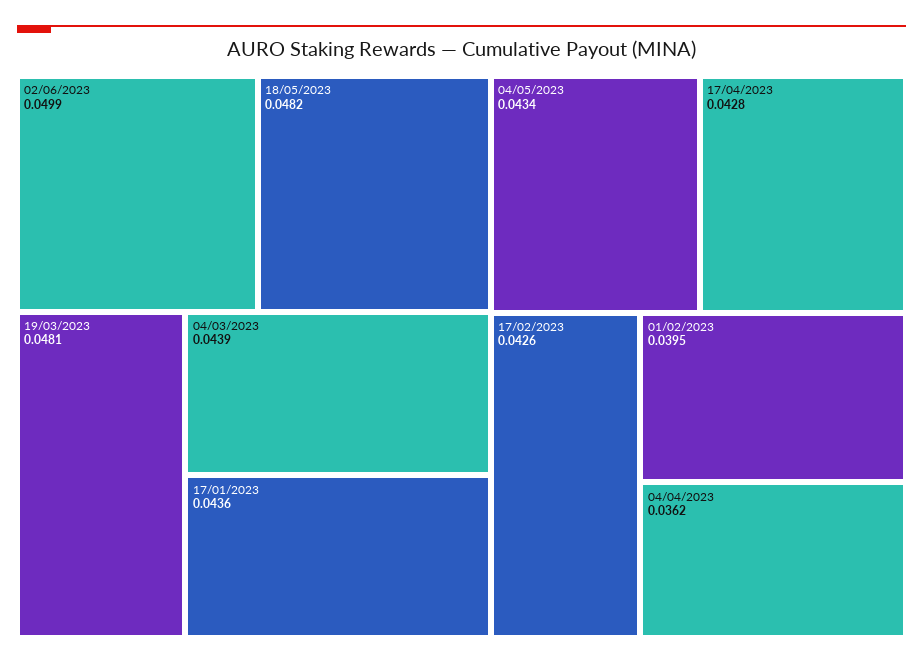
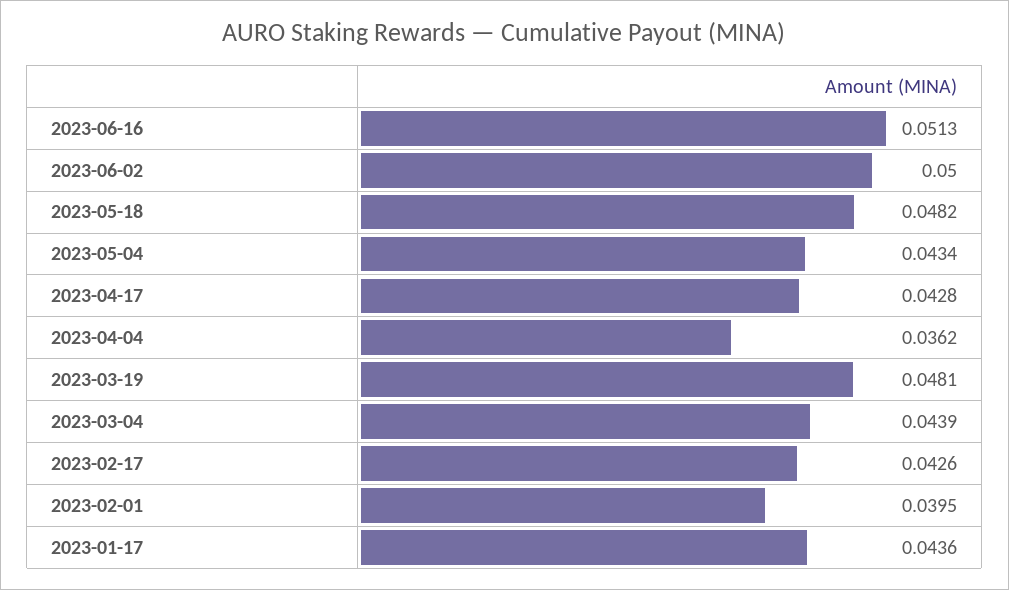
02/06/2023: 0.0499 -> 0.05
2023-06-16: none -> 0.0513

